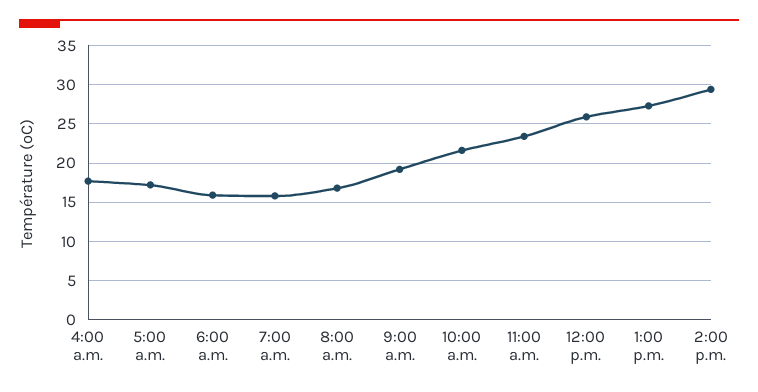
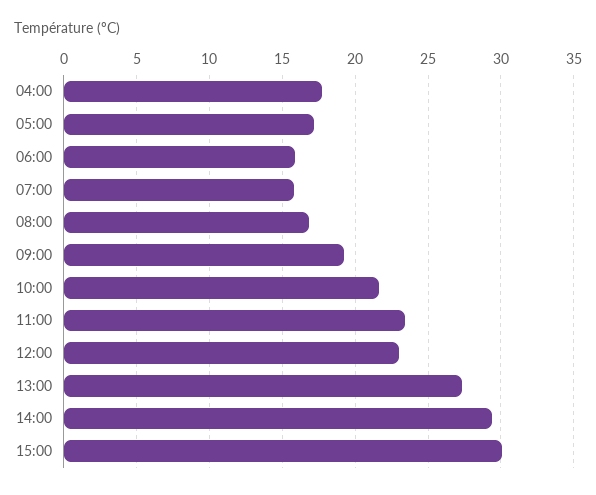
12:00 p.m.: 26 -> 23
15:00: none -> 30

